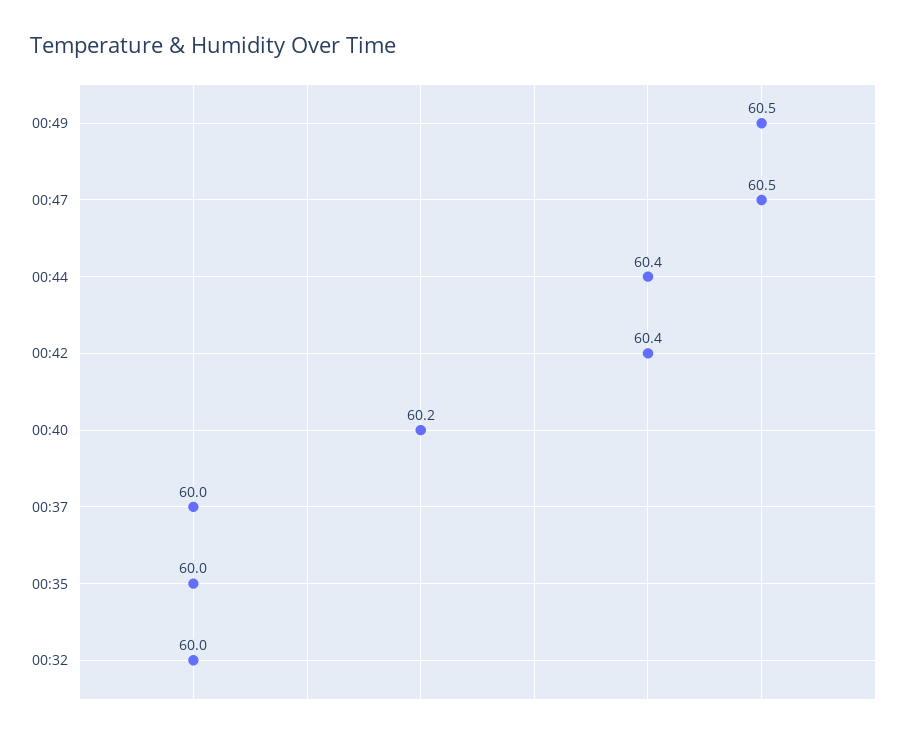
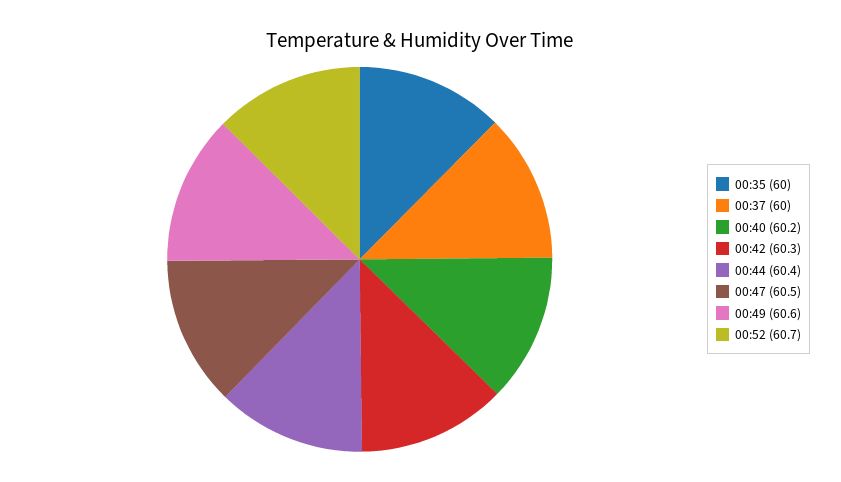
00:49: 60.5 -> 60.6
00:42: 60.4 -> 60.3
00:32: 60 -> none
00:52: none -> 60.7

